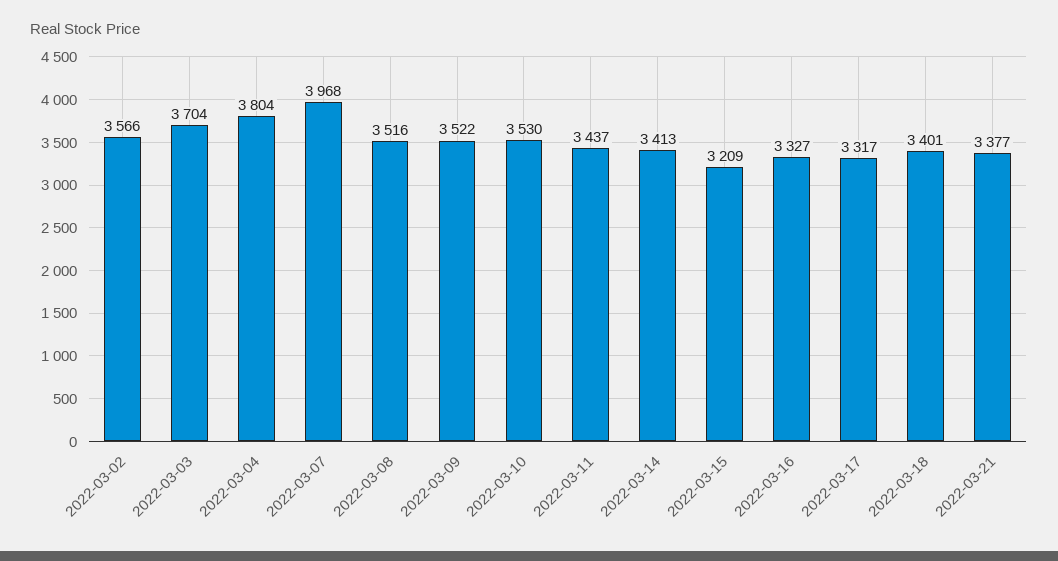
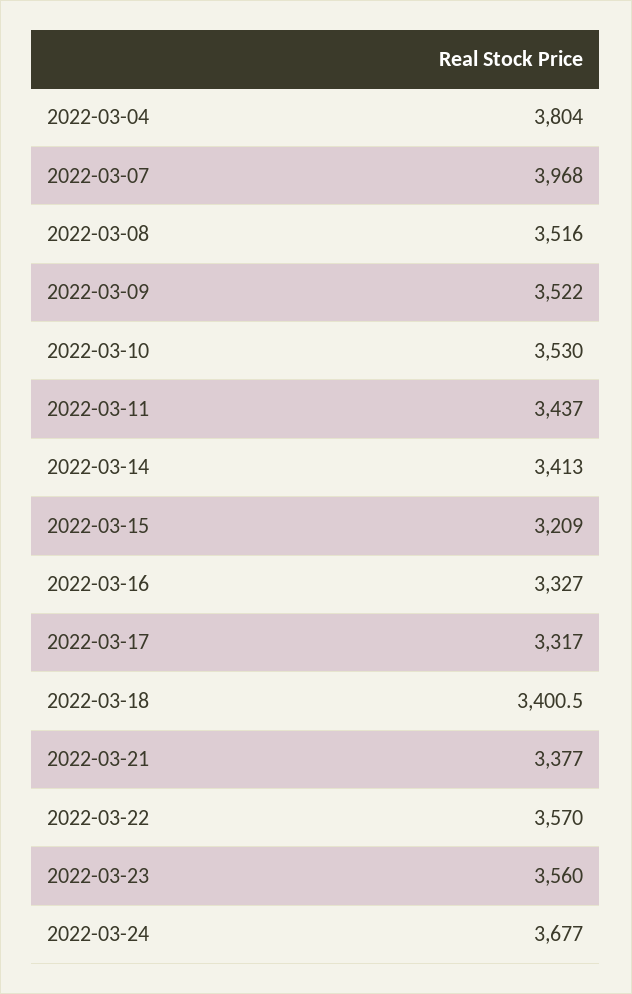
2022-03-02: 3566 -> none
2022-03-03: 3704 -> none
2022-03-22: none -> 3570
2022-03-23: none -> 3560
2022-03-24: none -> 3677

